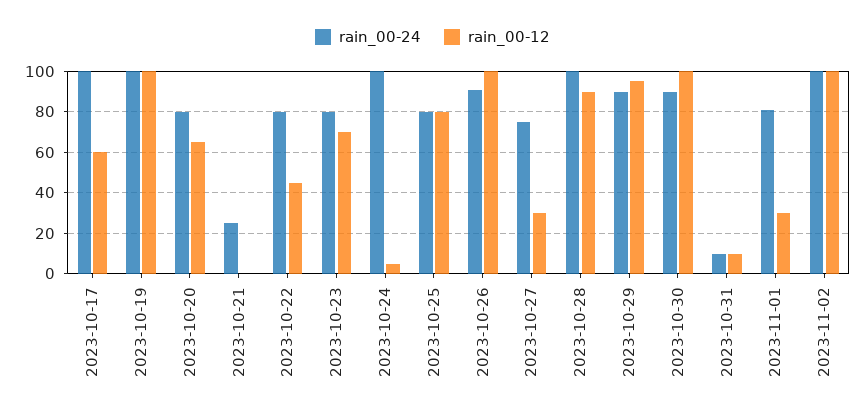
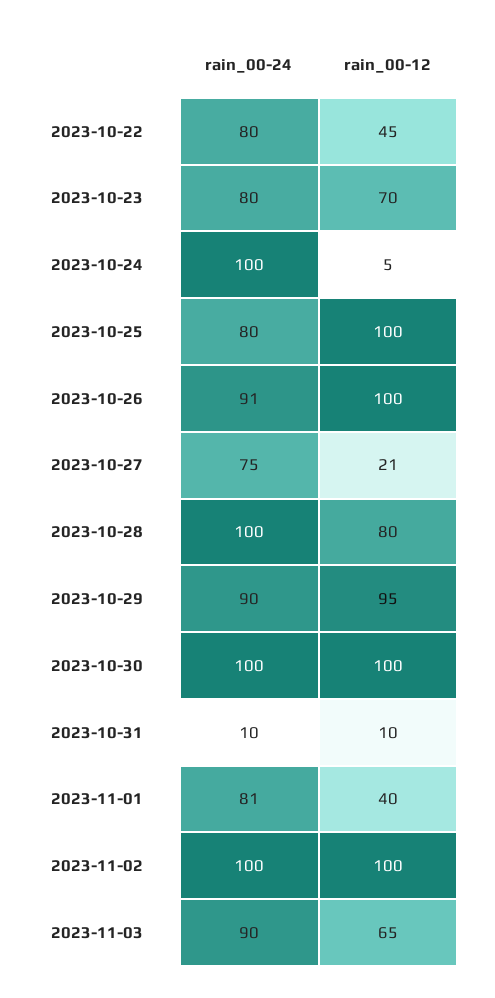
rain_00-24, 2023-10-17: 100 -> none
rain_00-12, 2023-10-17: 60 -> none
rain_00-24, 2023-10-19: 100 -> none
rain_00-12, 2023-10-19: 100 -> none
rain_00-24, 2023-10-20: 80 -> none
rain_00-12, 2023-10-20: 65 -> none
rain_00-24, 2023-10-21: 25 -> none
rain_00-12, 2023-10-21: 0 -> none
rain_00-12, 2023-10-25: 80 -> 100
rain_00-12, 2023-10-27: 30 -> 21
rain_00-12, 2023-10-28: 90 -> 80
rain_00-24, 2023-10-30: 90 -> 100
rain_00-12, 2023-11-01: 30 -> 40
rain_00-24, 2023-11-03: none -> 90
rain_00-12, 2023-11-03: none -> 65

